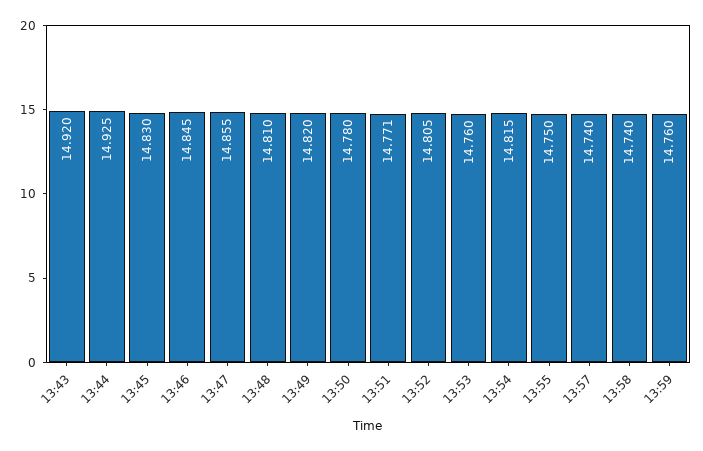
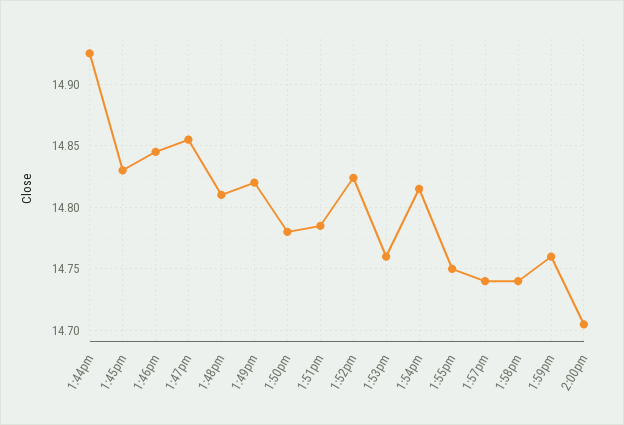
13:43: 14.92 -> none
13:51: 14.771 -> 14.785
13:52: 14.805 -> 14.825
2:00pm: none -> 14.705

